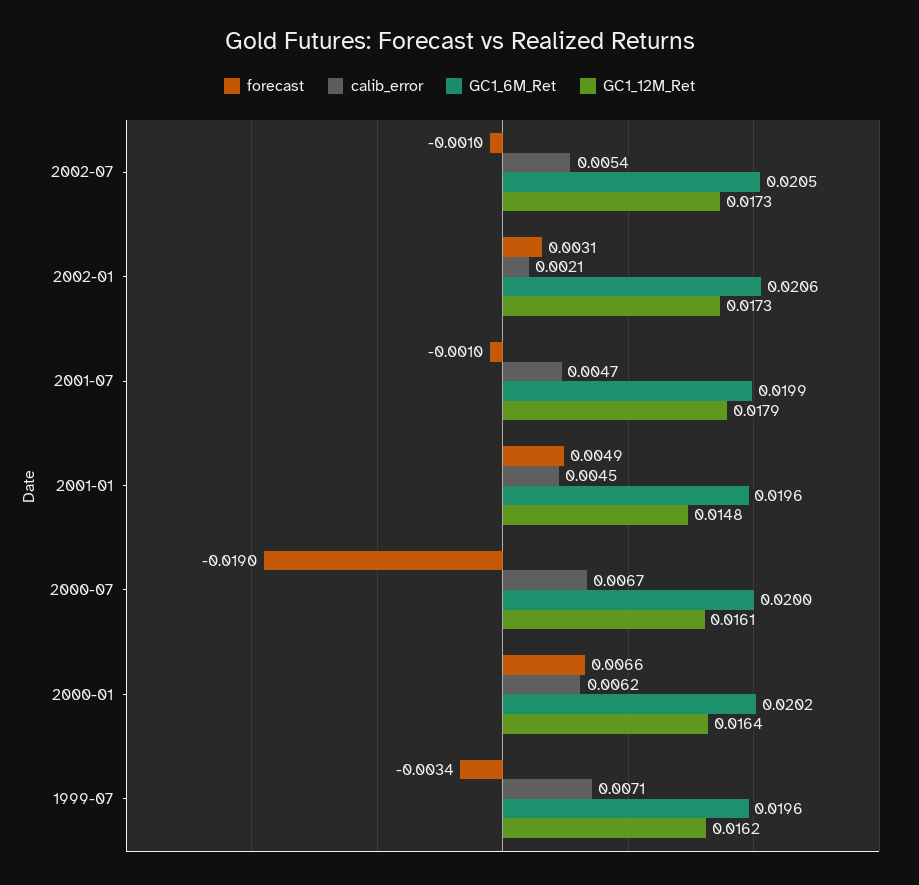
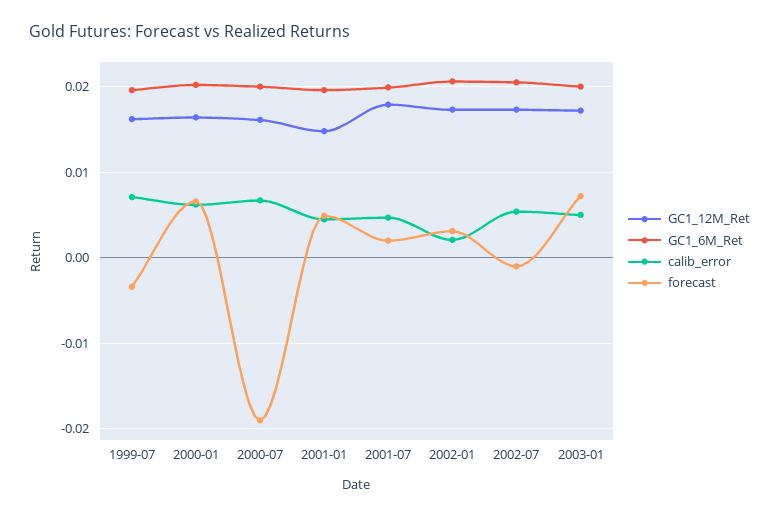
forecast, 2001-07: -0.001 -> 0.002
GC1_12M_Ret, 2003-01: none -> 0.017
GC1_6M_Ret, 2003-01: none -> 0.02
calib_error, 2003-01: none -> 0.005
forecast, 2003-01: none -> 0.007

